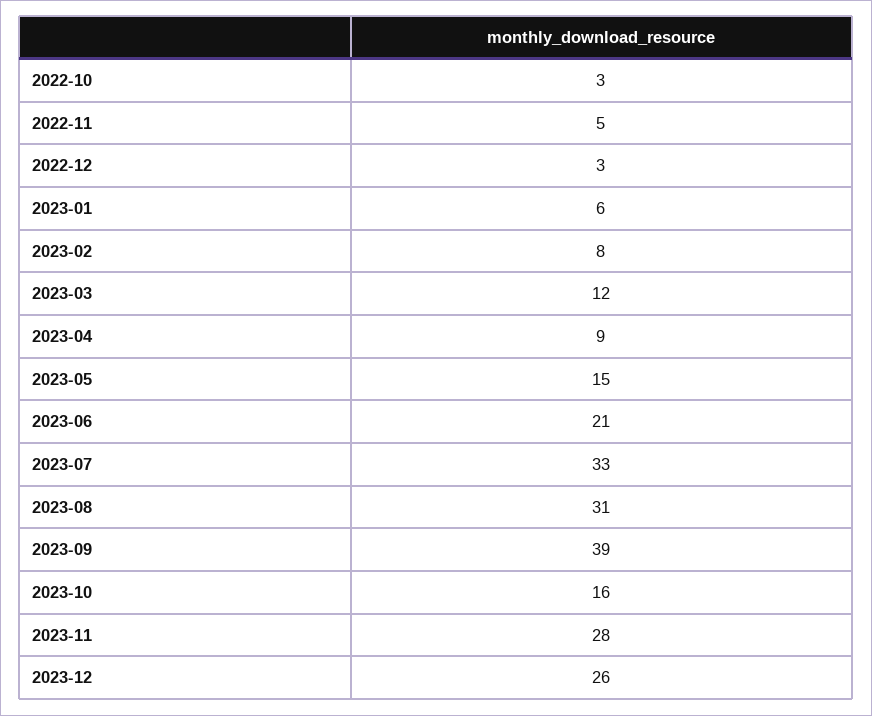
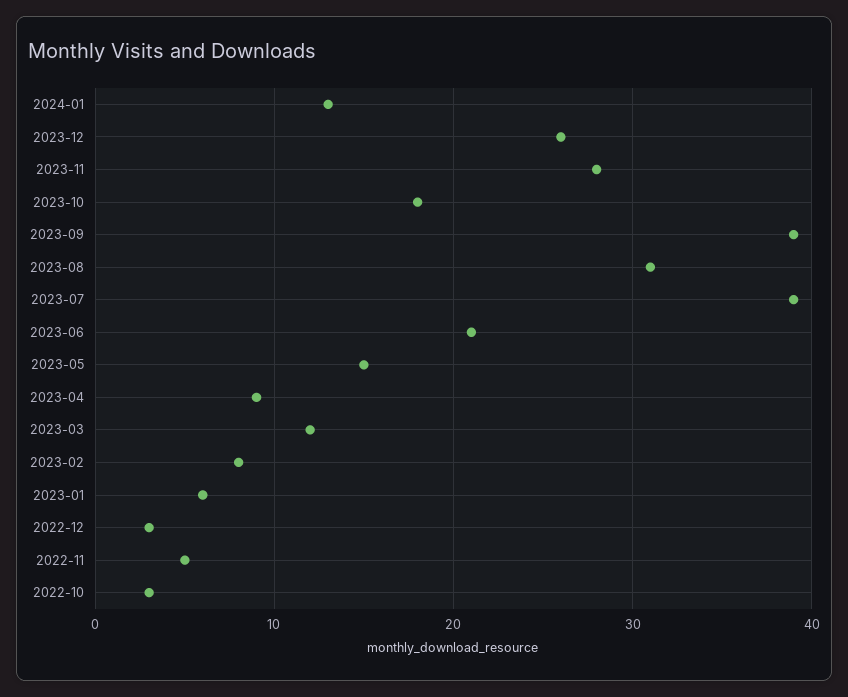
2023-07: 33 -> 39
2023-10: 16 -> 18
2024-01: none -> 13

